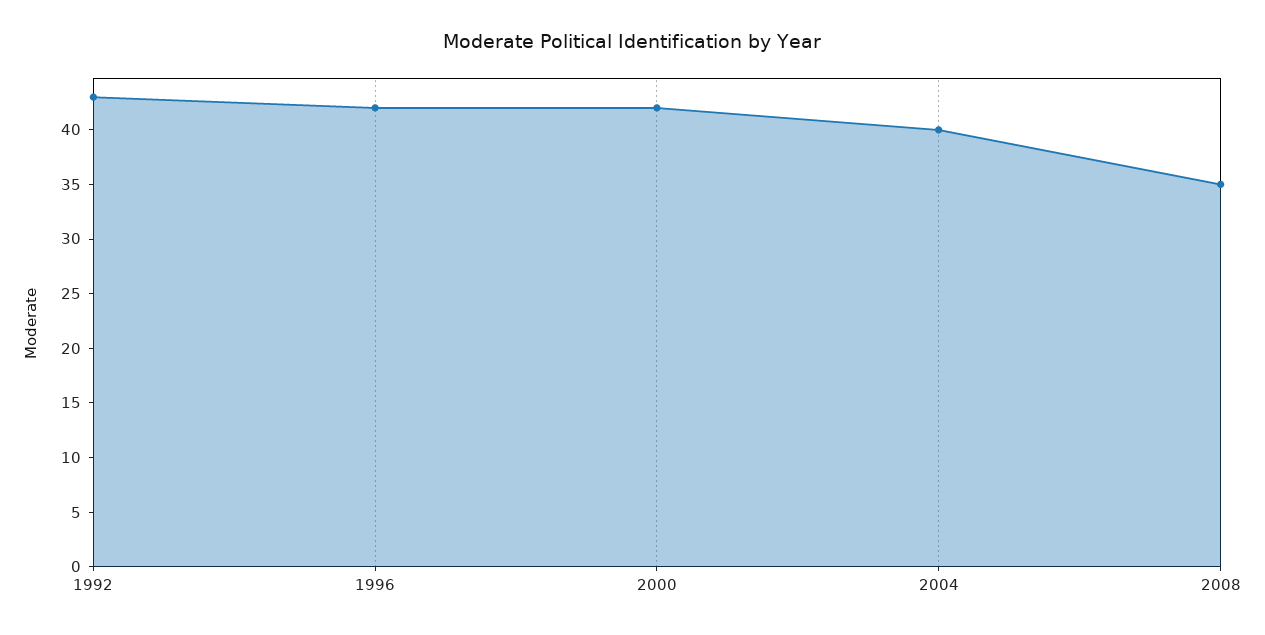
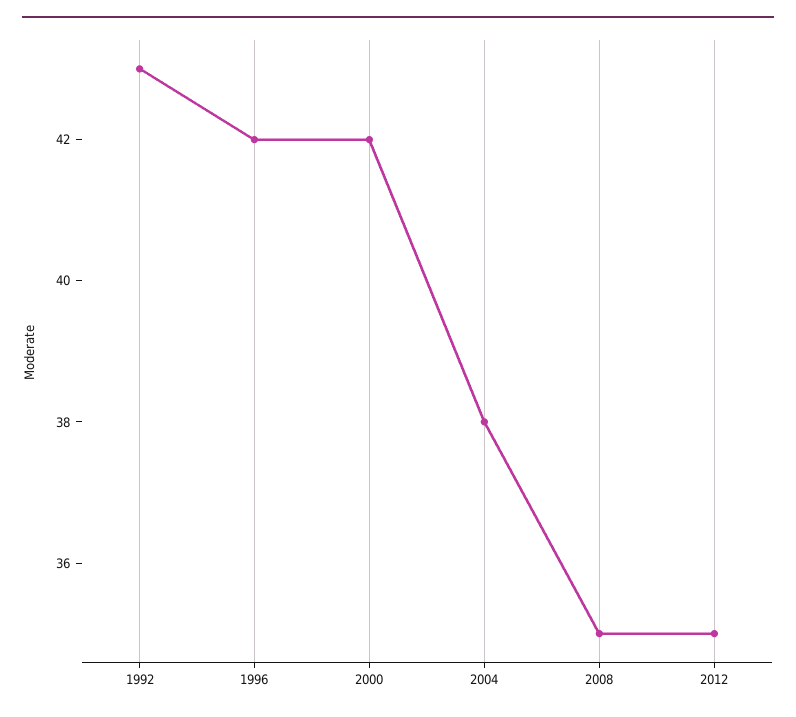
2004: 40 -> 38
2012: none -> 35

